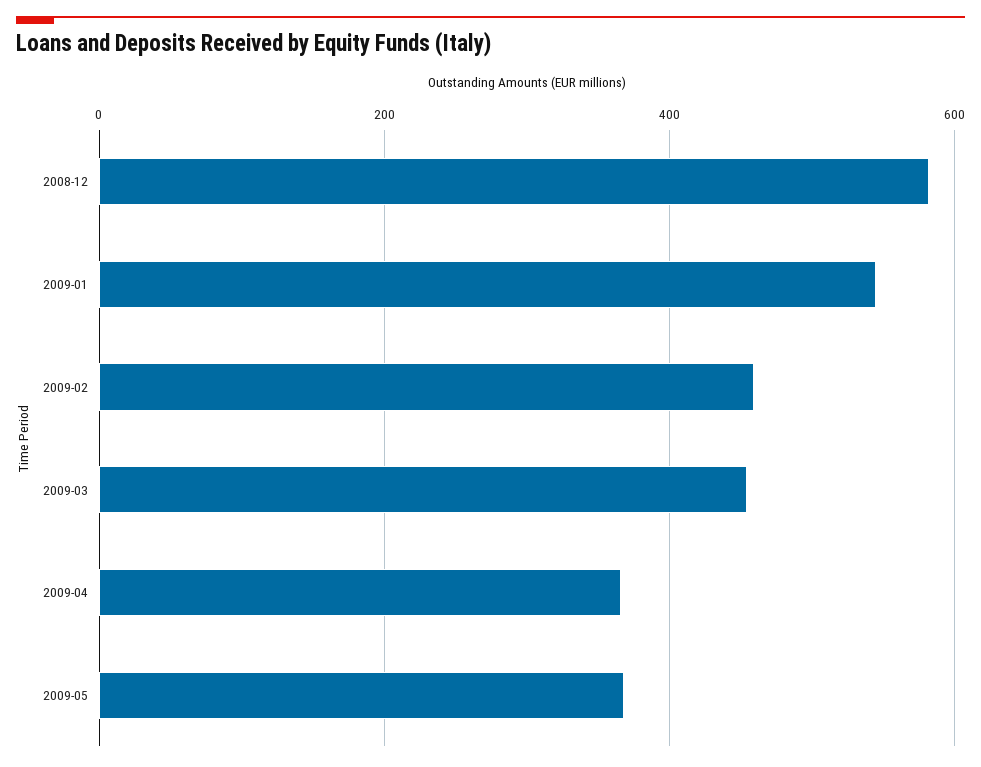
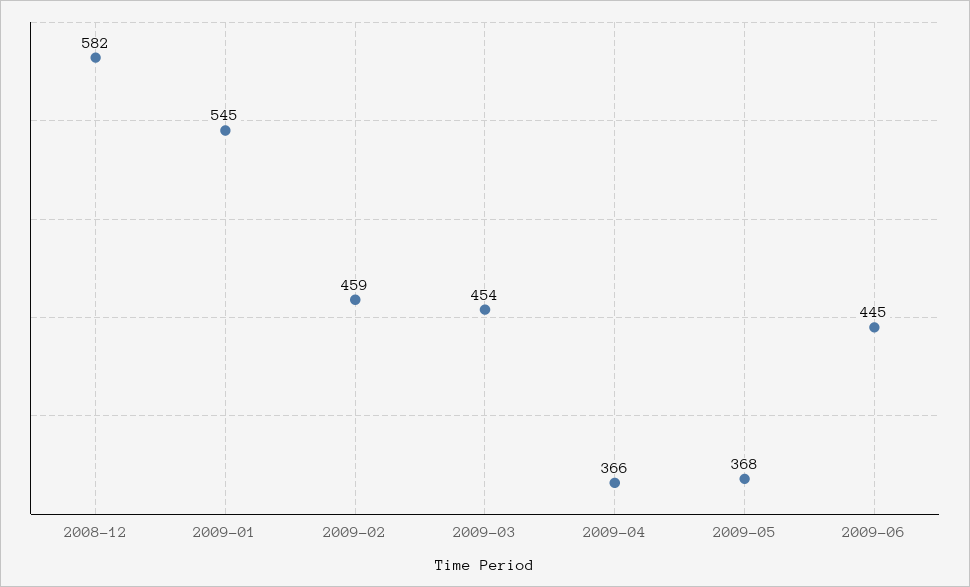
2009-06: none -> 445

